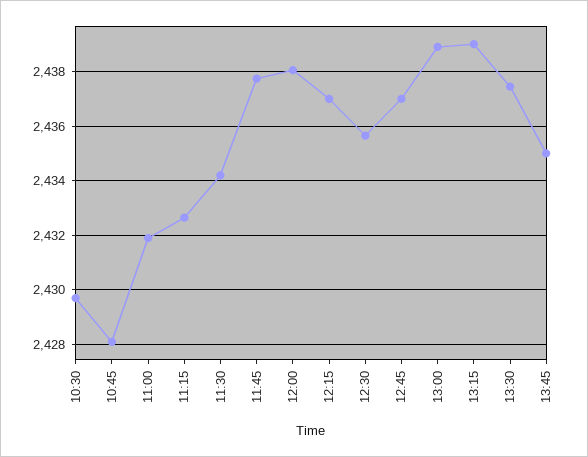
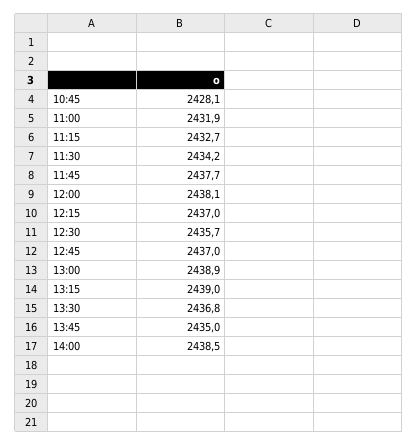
10:30: 2429.75 -> none
13:30: 2437.5 -> 2436.8
14:00: none -> 2438.5

